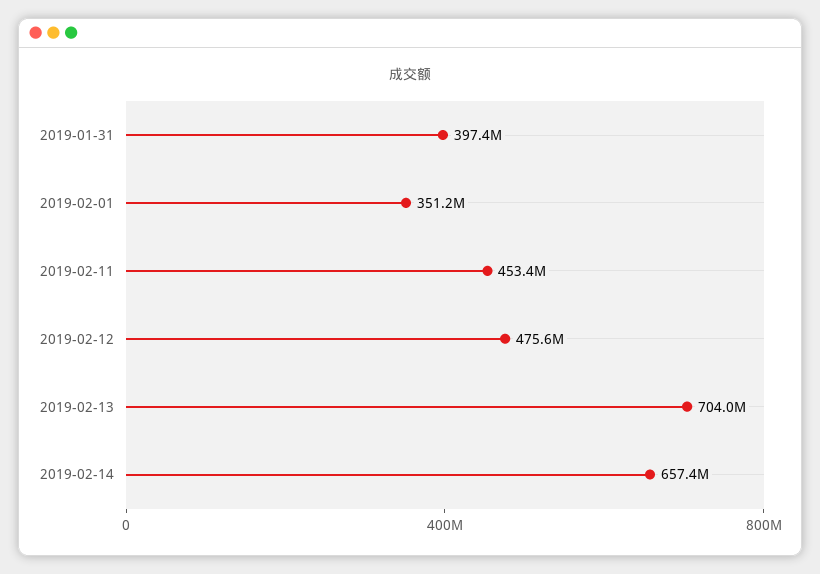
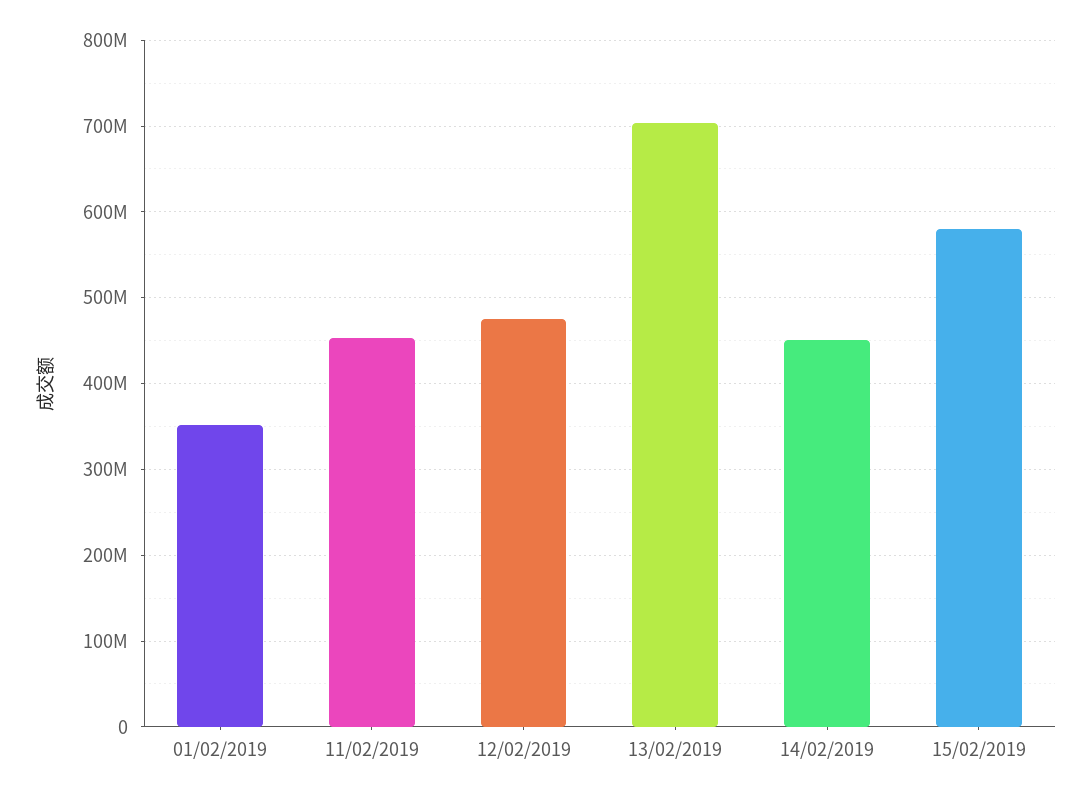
2019-01-31: 397400000 -> none
2019-02-14: 657400000 -> 450000000
15/02/2019: none -> 580000000

